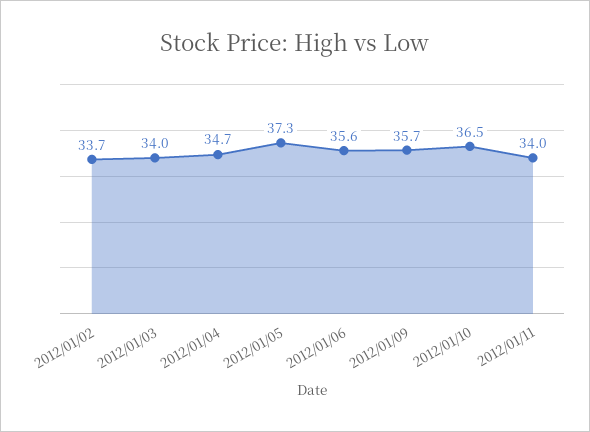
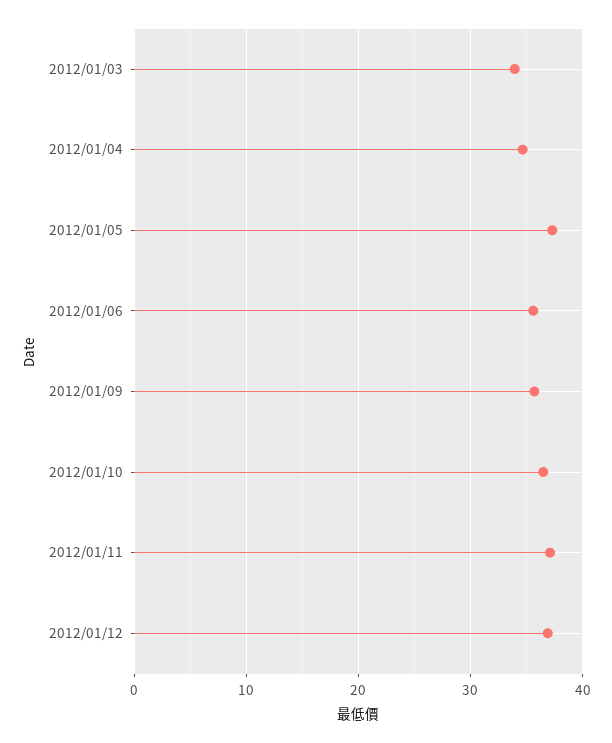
2012/01/02: 33.7 -> none
2012/01/11: 34 -> 37
2012/01/12: none -> 37

